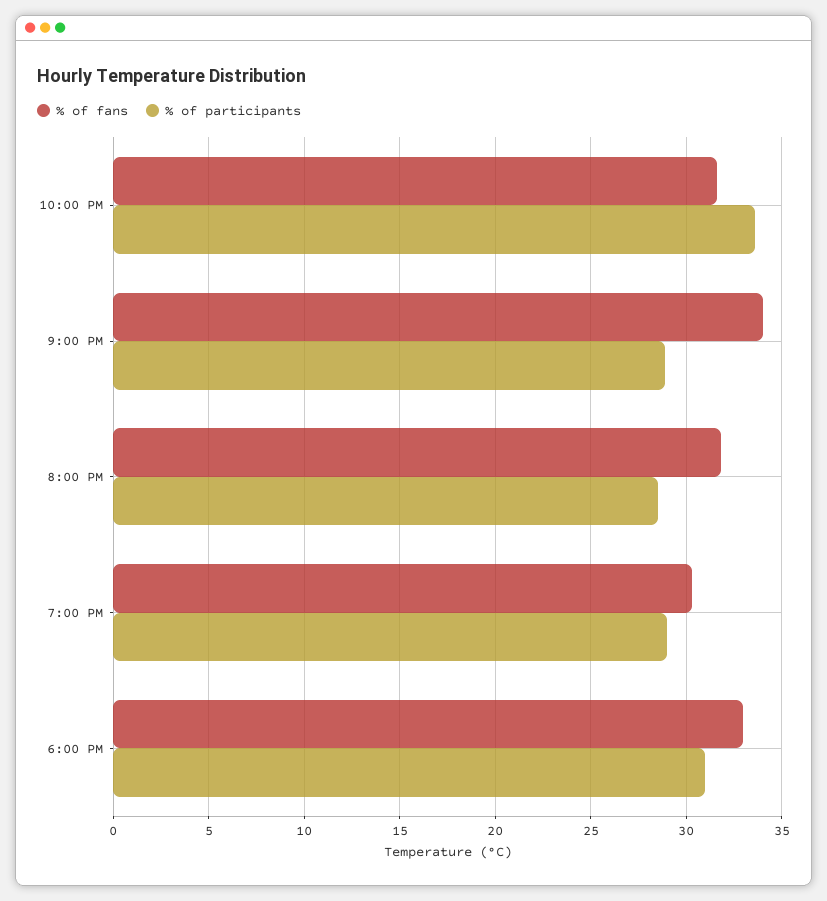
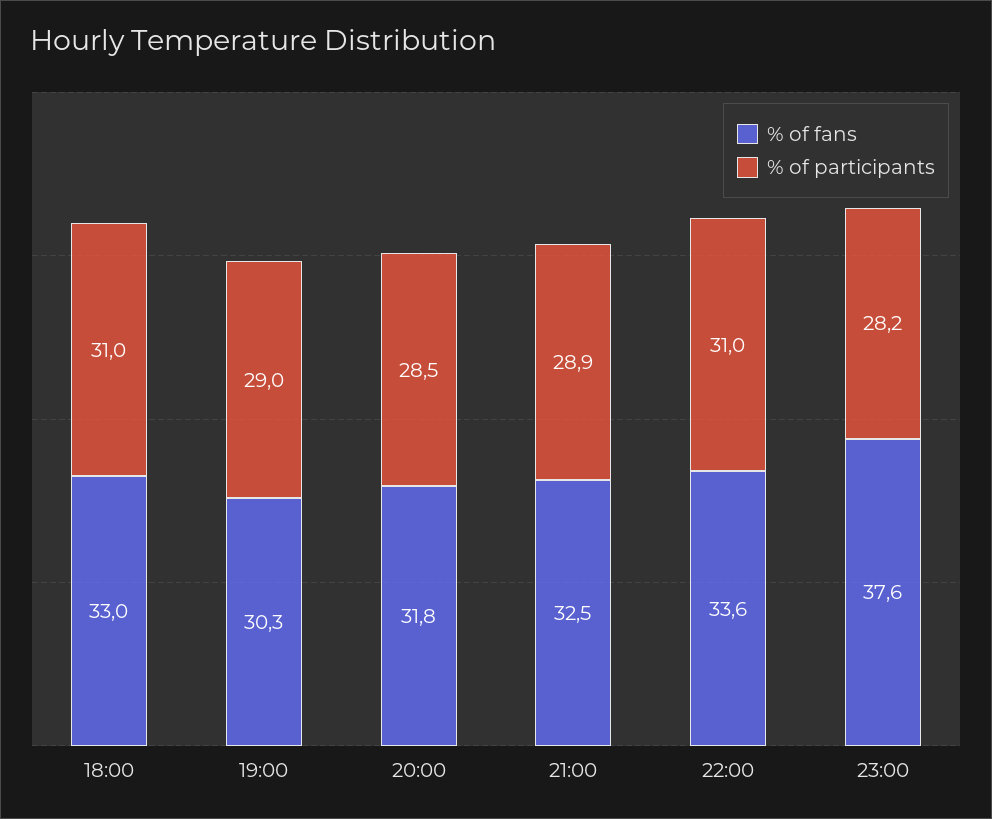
% of fans, 10:00 PM: 31.5 -> 33.6
% of participants, 10:00 PM: 33.5 -> 31
% of fans, 9:00 PM: 34 -> 32.5
% of fans, 23:00: none -> 37.6
% of participants, 23:00: none -> 28.2

